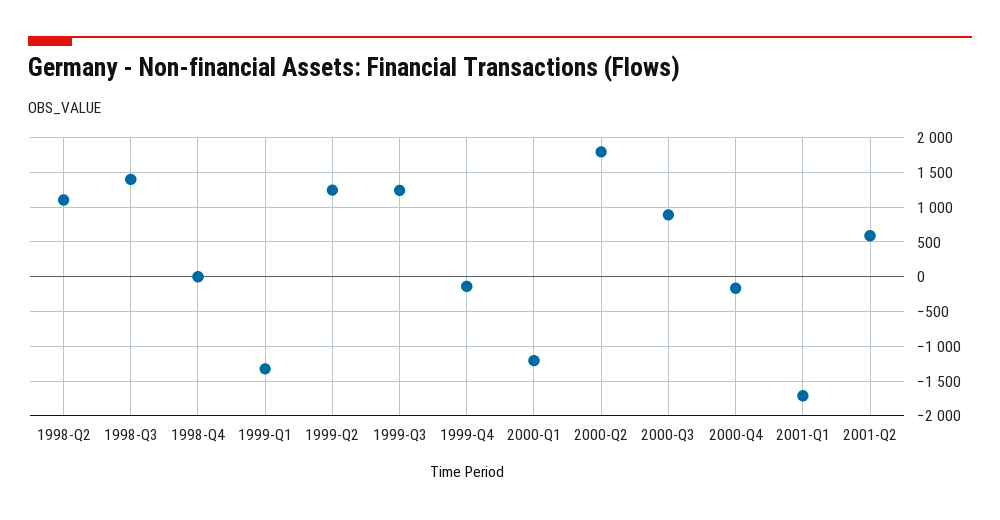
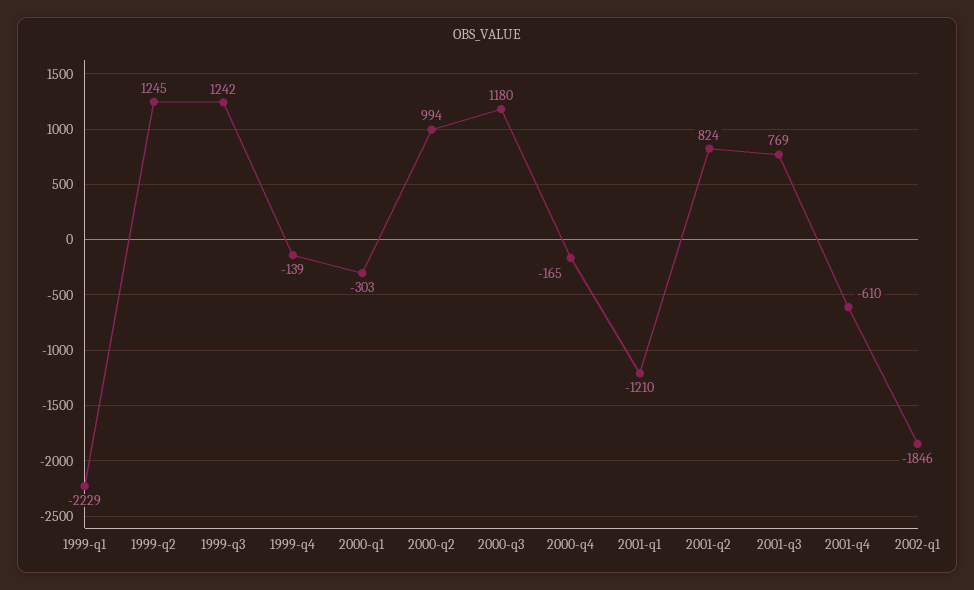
1998-Q2: 1100 -> none
1998-Q3: 1400 -> none
1998-Q4: 0 -> none
1999-Q1: -1300 -> -2229
2000-Q1: -1200 -> -303
2000-Q2: 1800 -> 994
2000-Q3: 900 -> 1180
2001-Q1: -1700 -> -1210
2001-Q2: 600 -> 824
2001-q3: none -> 769
2001-q4: none -> -610
2002-q1: none -> -1846

